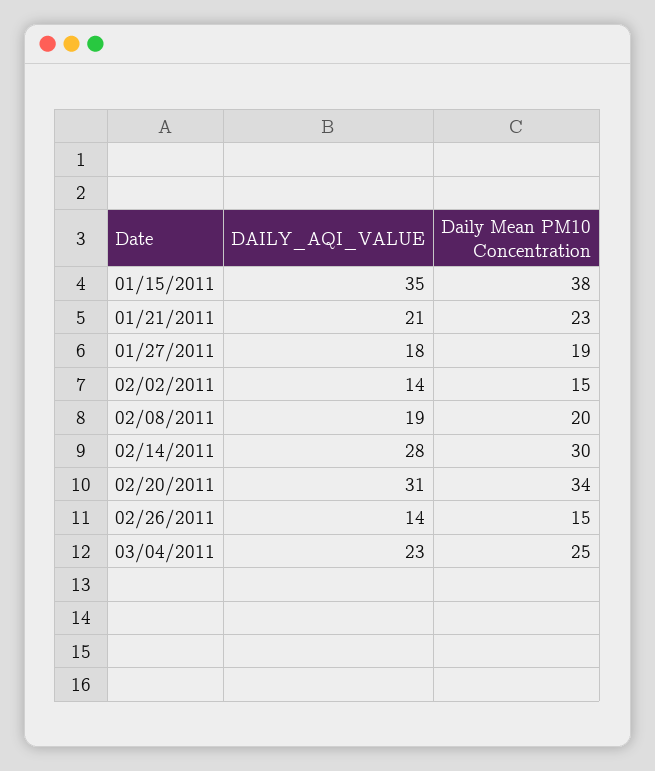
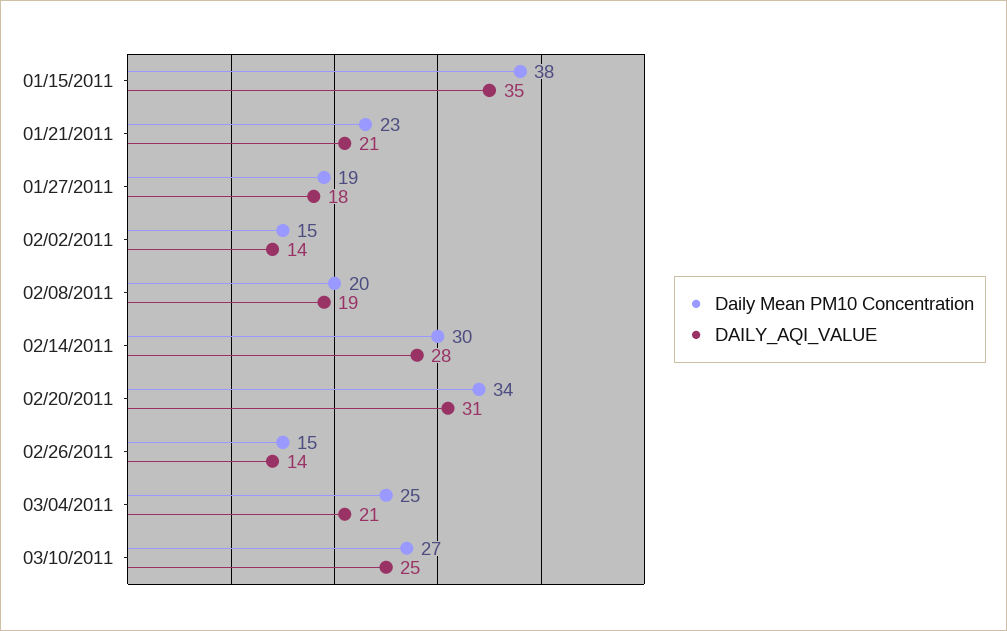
DAILY_AQI_VALUE, 03/04/2011: 23 -> 21
Daily Mean PM10 Concentration, 03/10/2011: none -> 27
DAILY_AQI_VALUE, 03/10/2011: none -> 25

